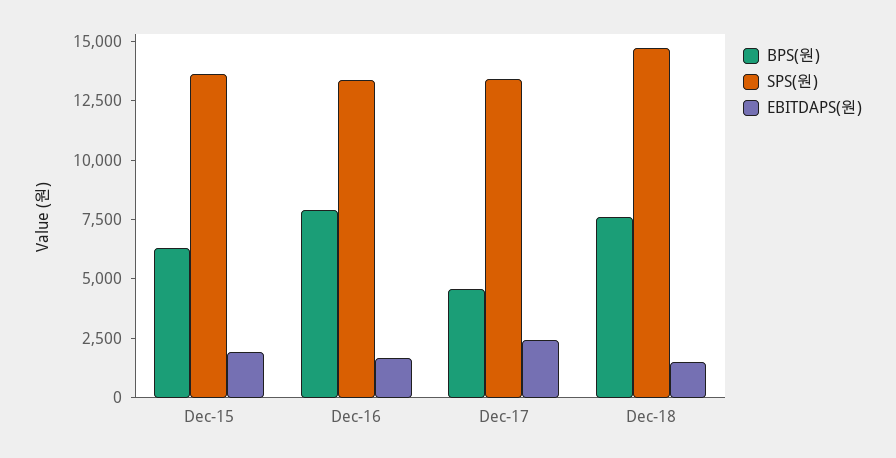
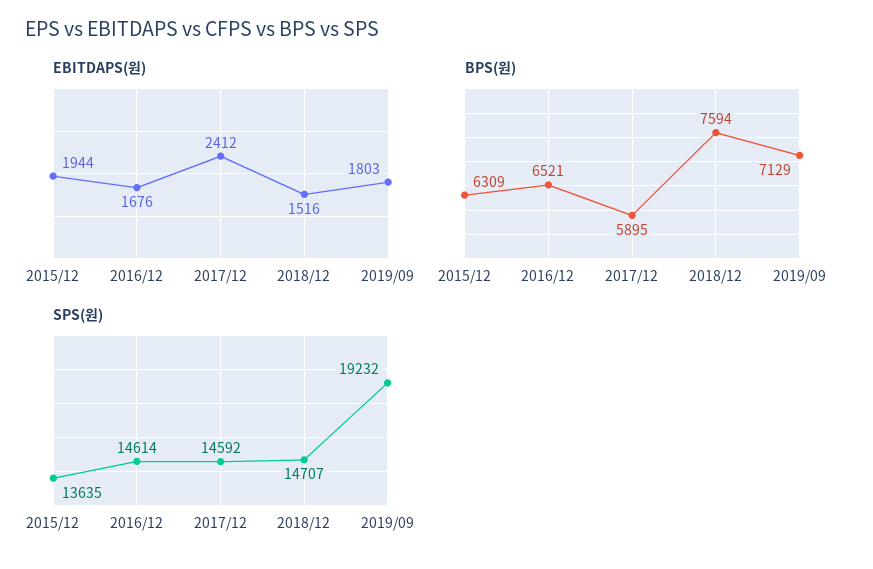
BPS(원), Dec-16: 8000 -> 6521
SPS(원), Dec-16: 13500 -> 14614
BPS(원), Dec-17: 4500 -> 5895
SPS(원), Dec-17: 13500 -> 14592
EBITDAPS(원), 2019/09: none -> 1803
BPS(원), 2019/09: none -> 7129
SPS(원), 2019/09: none -> 19232

